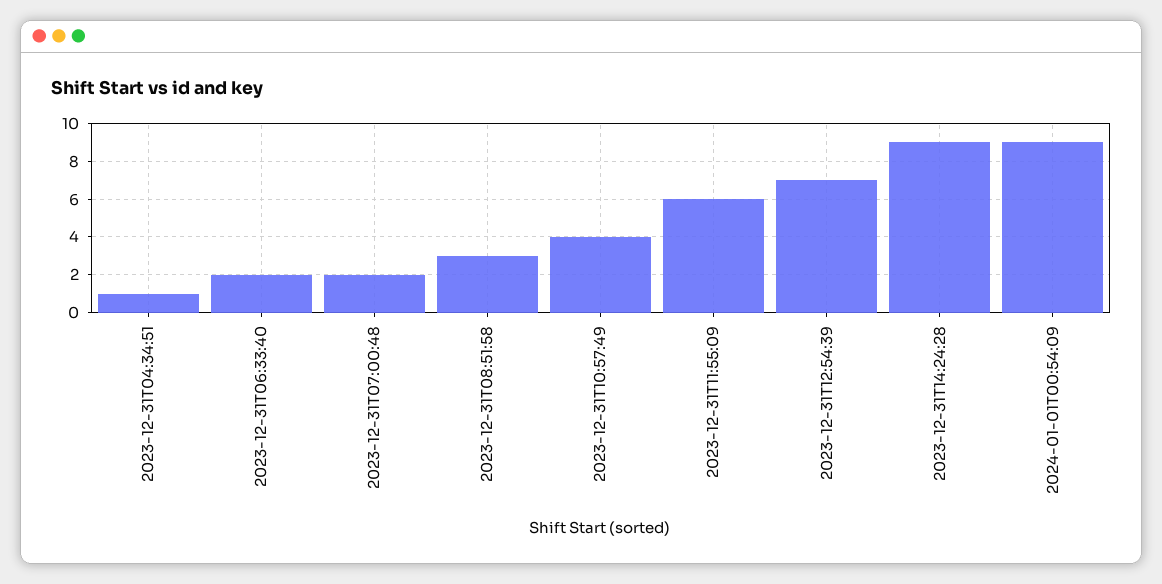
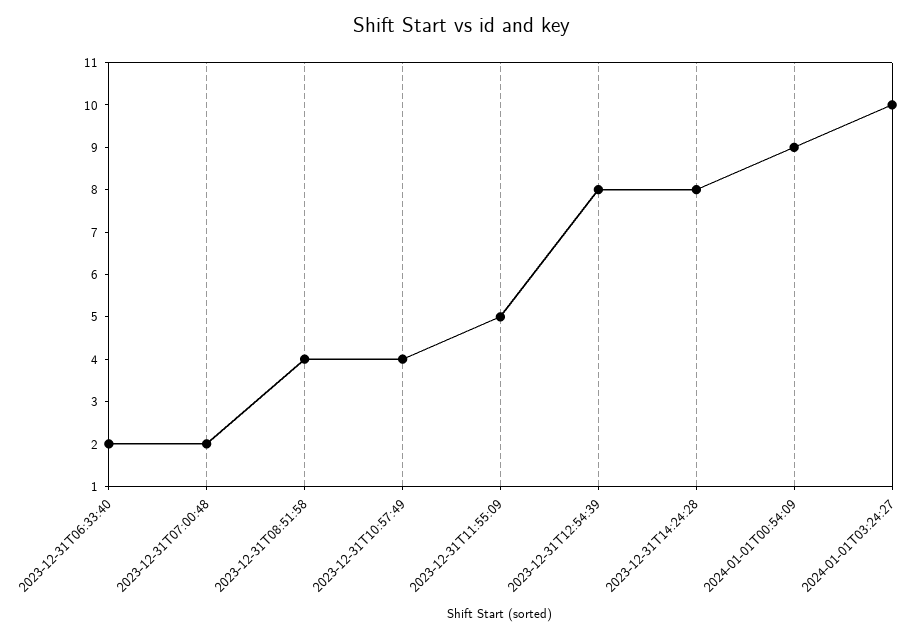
2023-12-31T04:34:51: 1 -> none
2023-12-31T08:51:58: 3 -> 4
2023-12-31T11:55:09: 6 -> 5
2023-12-31T12:54:39: 7 -> 8
2023-12-31T14:24:28: 9 -> 8
2024-01-01T03:24:27: none -> 10

